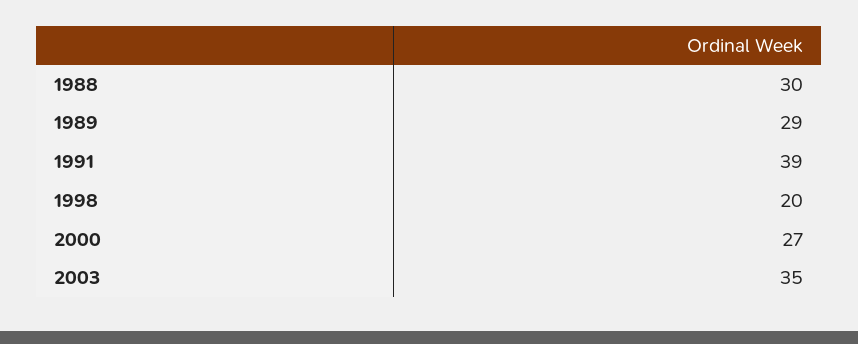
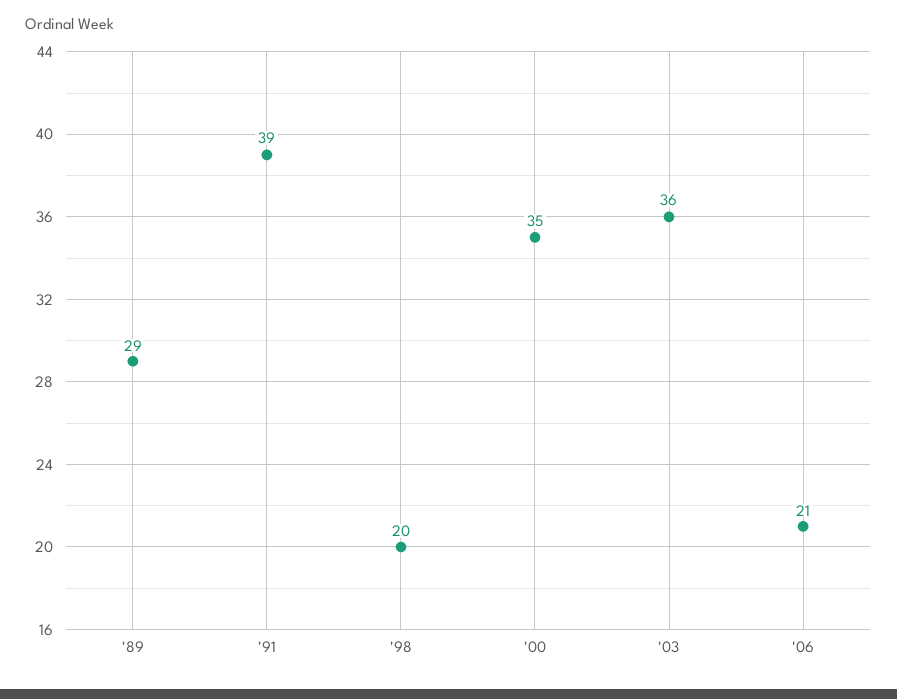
1988: 30 -> none
2000: 27 -> 35
2003: 35 -> 36
'06: none -> 21

